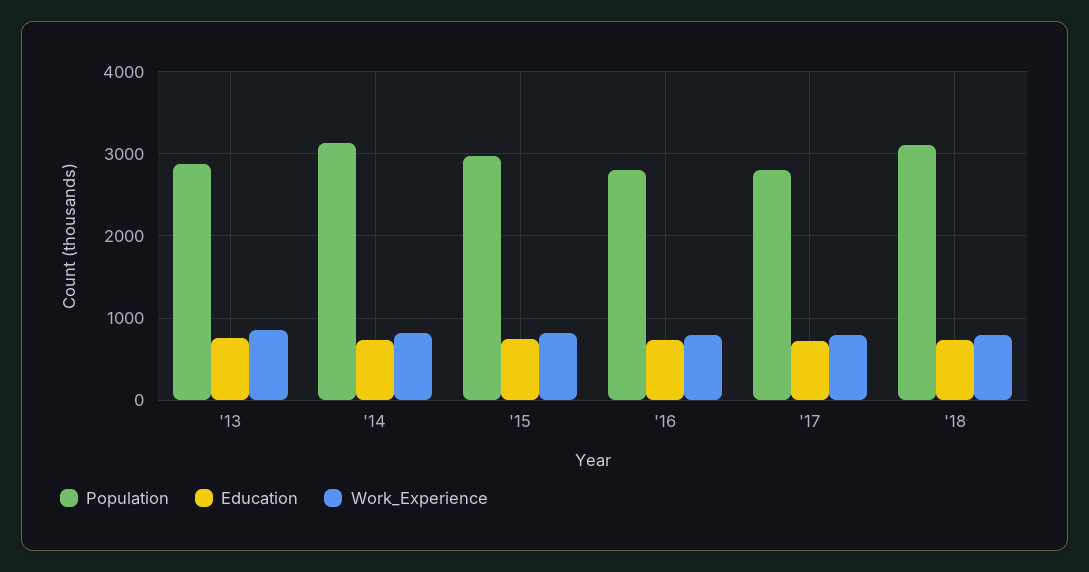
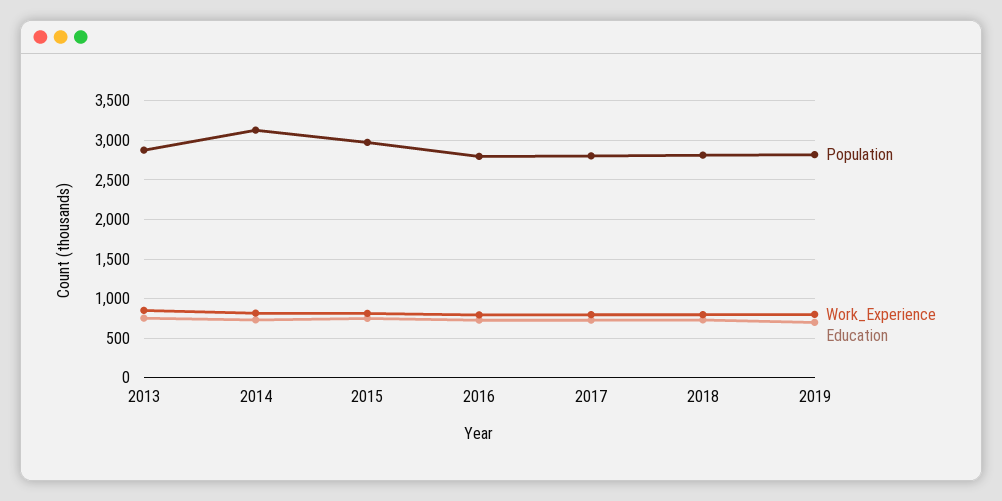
Population, '18: 3100 -> 2800
Population, 2019: none -> 2800
Work_Experience, 2019: none -> 800
Education, 2019: none -> 700

